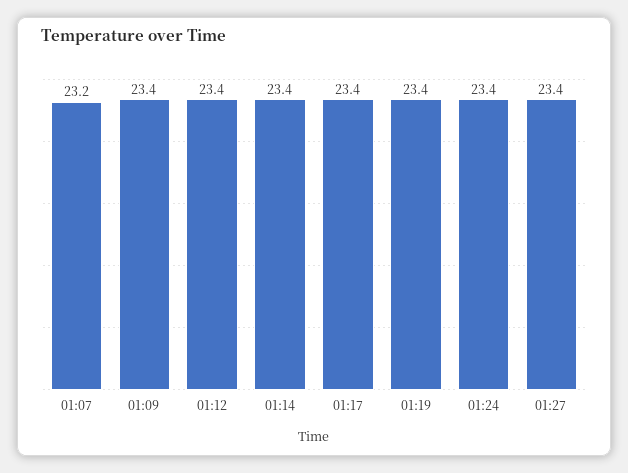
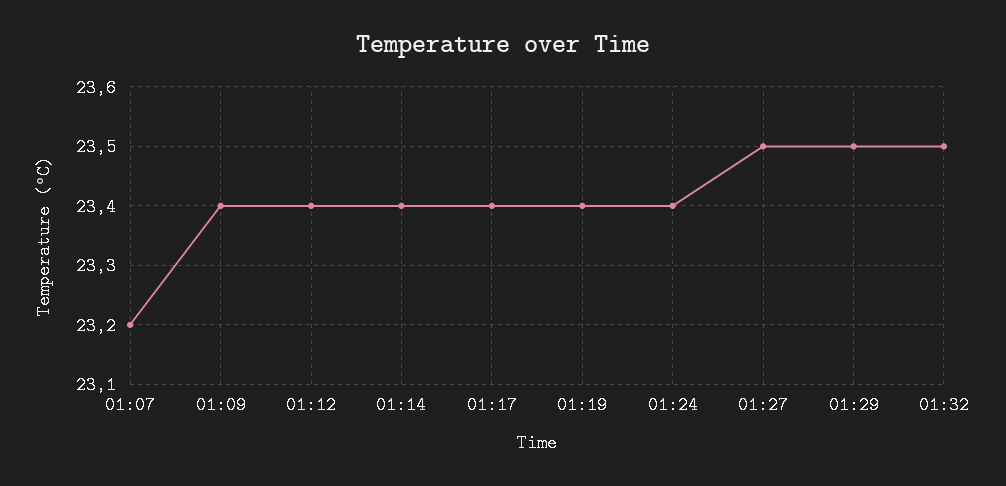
01:27: 23.4 -> 23.5
01:29: none -> 23.5
01:32: none -> 23.5

